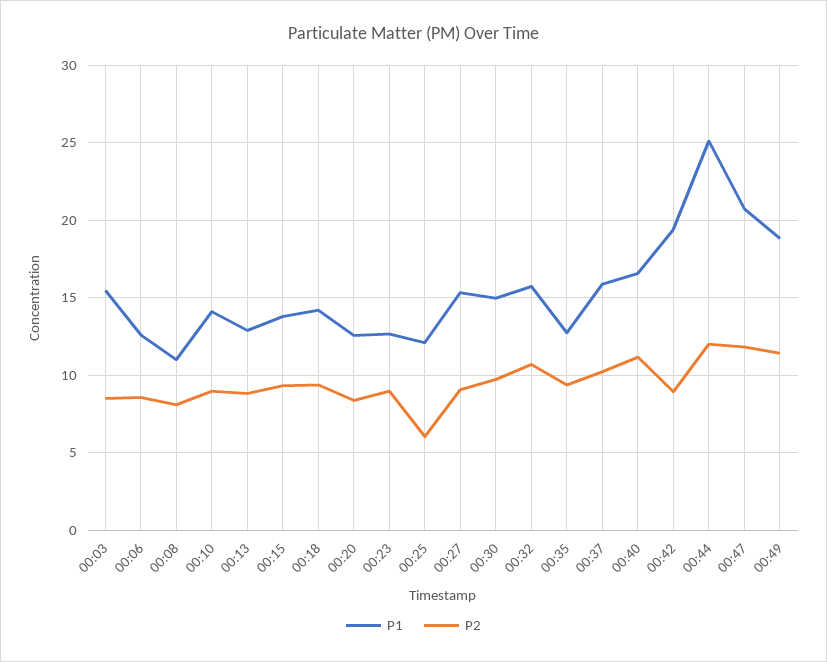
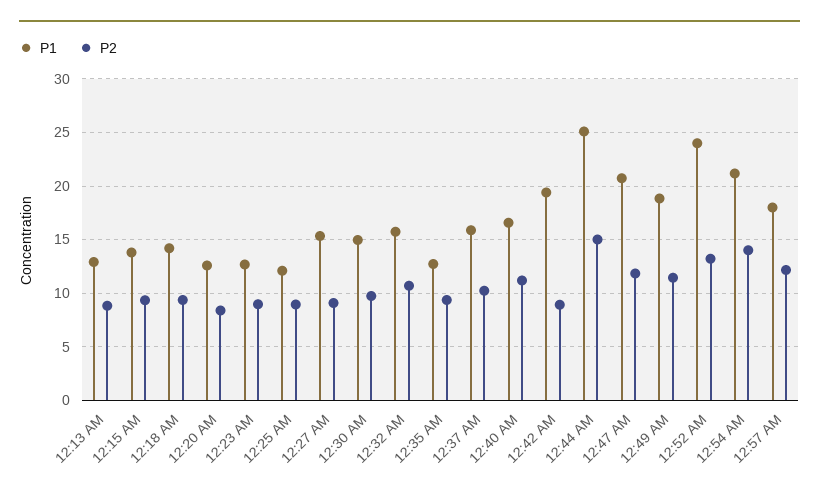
P1, 00:03: 15.5 -> none
P2, 00:03: 8.5 -> none
P1, 00:06: 12.5 -> none
P2, 00:06: 8.5 -> none
P1, 00:08: 11 -> none
P2, 00:08: 8 -> none
P1, 00:10: 14 -> none
P2, 00:10: 9 -> none
P2, 00:25: 6 -> 9
P2, 00:44: 12 -> 15
P1, 12:52 AM: none -> 24
P2, 12:52 AM: none -> 13
P1, 12:54 AM: none -> 21
P2, 12:54 AM: none -> 14
P1, 12:57 AM: none -> 18
P2, 12:57 AM: none -> 12

